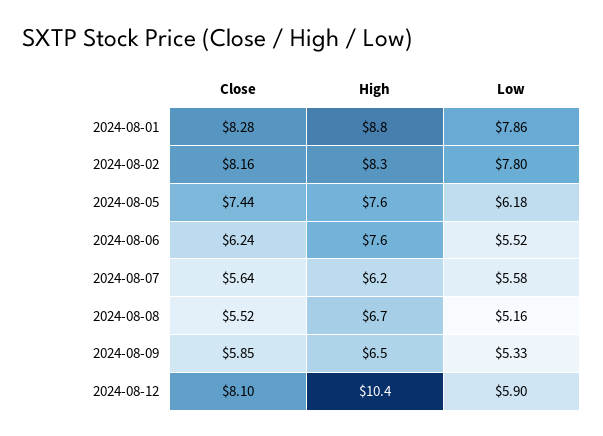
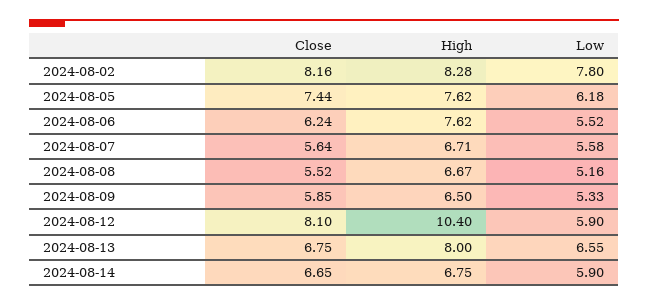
Close, 2024-08-01: 8.28 -> none
High, 2024-08-01: 8.8 -> none
Low, 2024-08-01: 7.86 -> none
High, 2024-08-07: 6.2 -> 6.71
Close, 2024-08-13: none -> 6.75
High, 2024-08-13: none -> 8
Low, 2024-08-13: none -> 6.55
Close, 2024-08-14: none -> 6.65
High, 2024-08-14: none -> 6.75
Low, 2024-08-14: none -> 5.9

